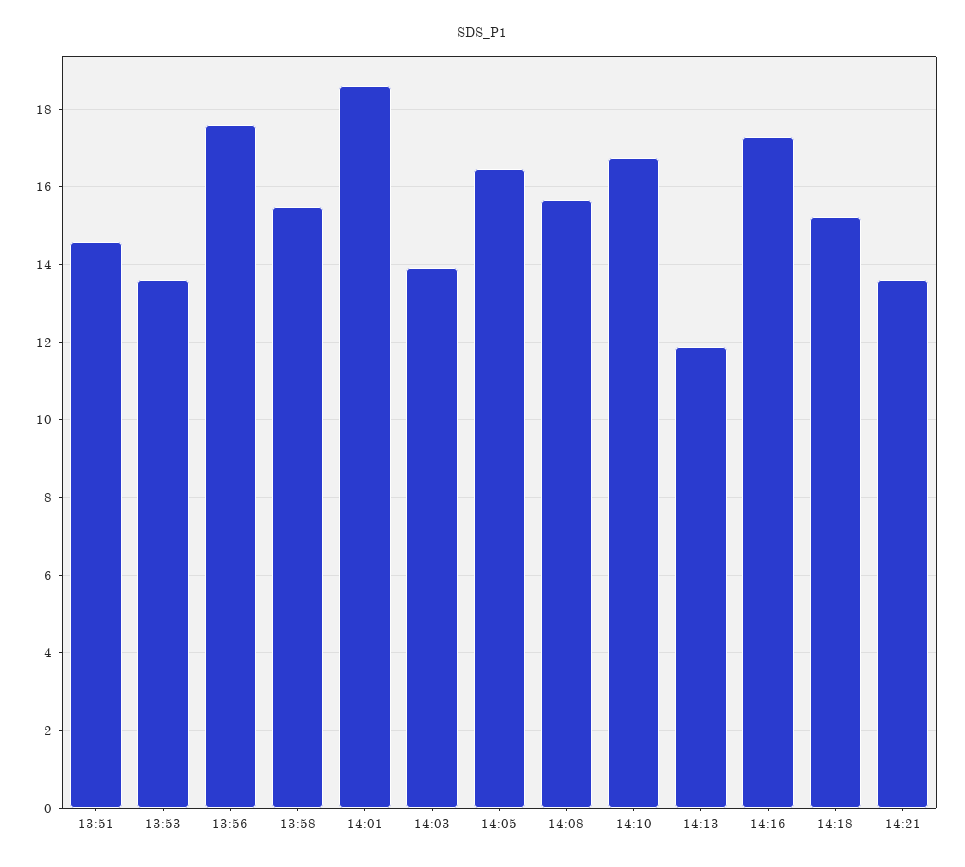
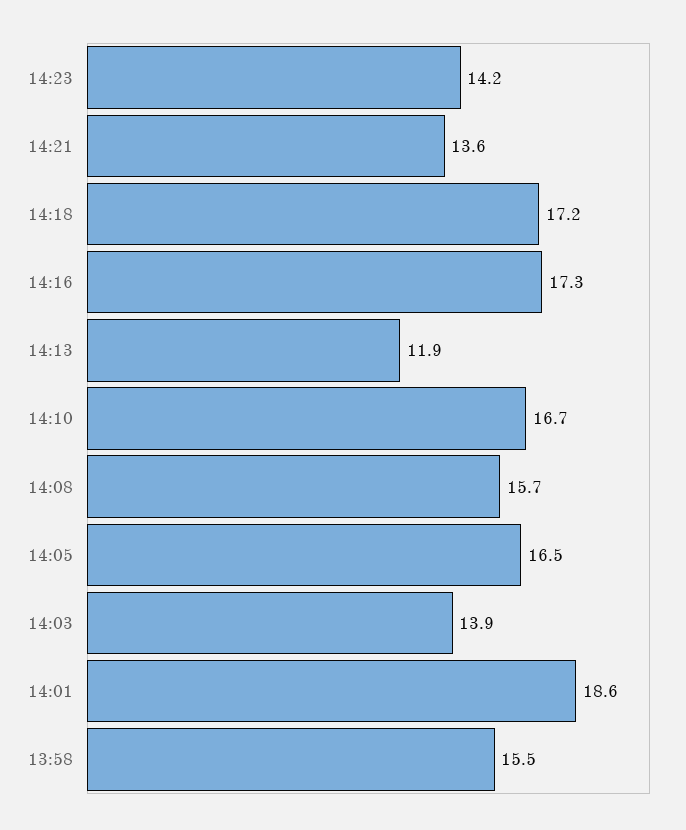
13:51: 14.6 -> none
13:53: 13.6 -> none
13:56: 17.6 -> none
14:18: 15.2 -> 17.2
14:23: none -> 14.2

